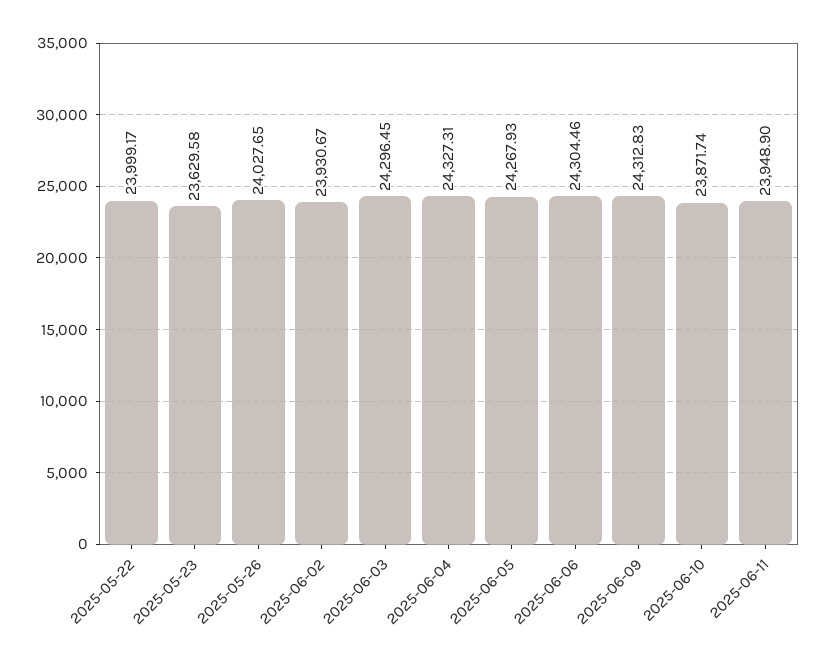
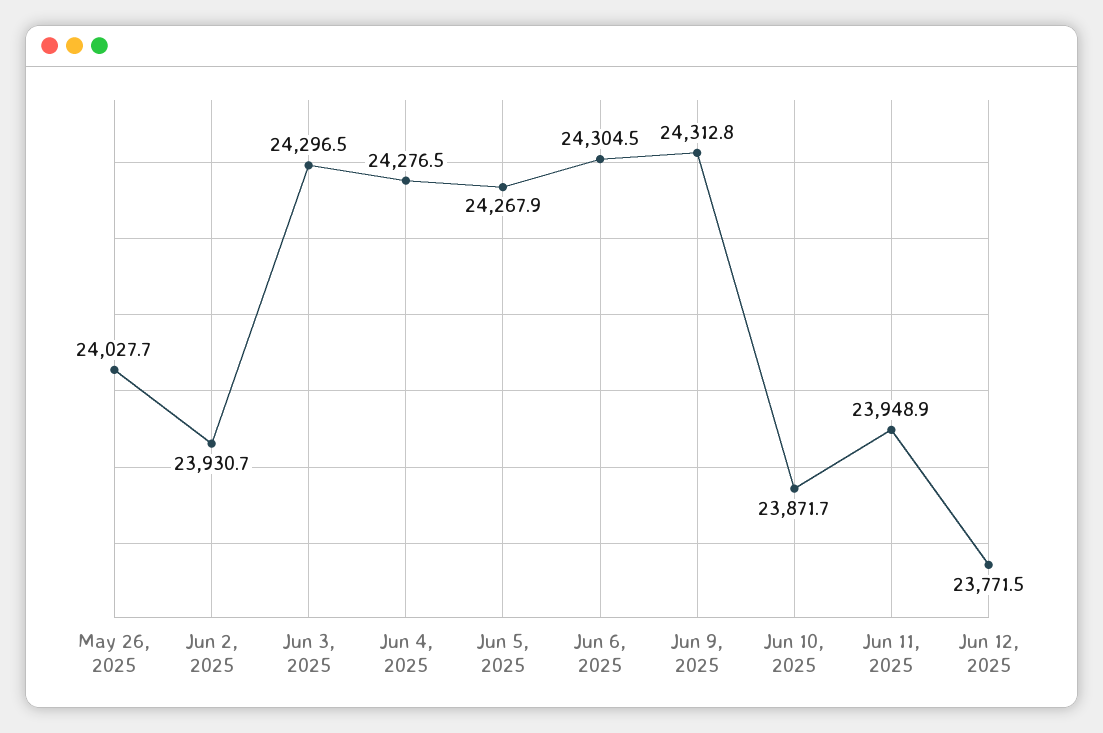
2025-05-22: 23999.17 -> none
2025-05-23: 23629.58 -> none
2025-06-04: 24327.31 -> 24276.5
Jun 12, 2025: none -> 23771.5

